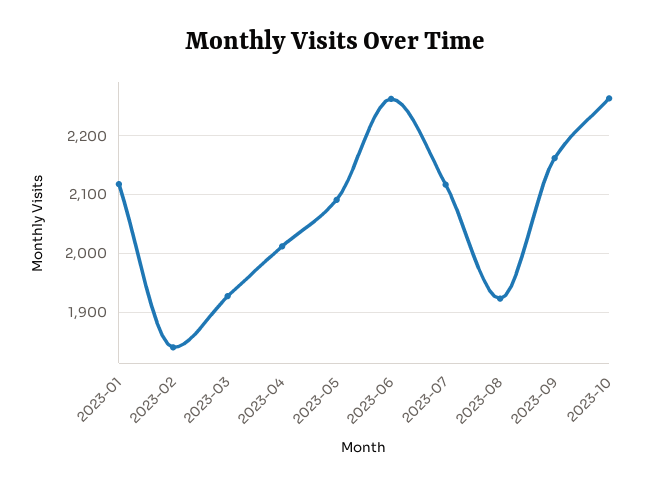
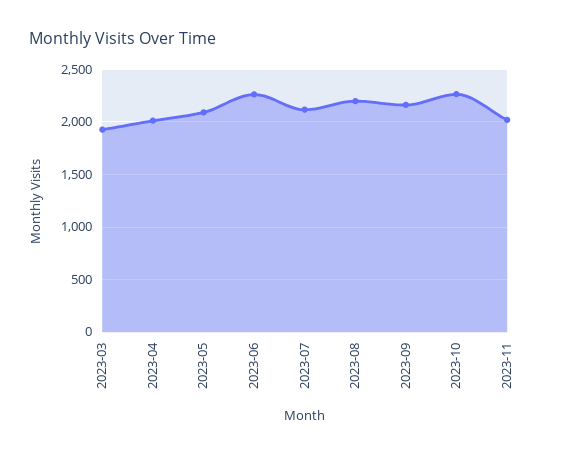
2023-01: 2120 -> none
2023-02: 1840 -> none
2023-08: 1920 -> 2200
2023-11: none -> 2000

